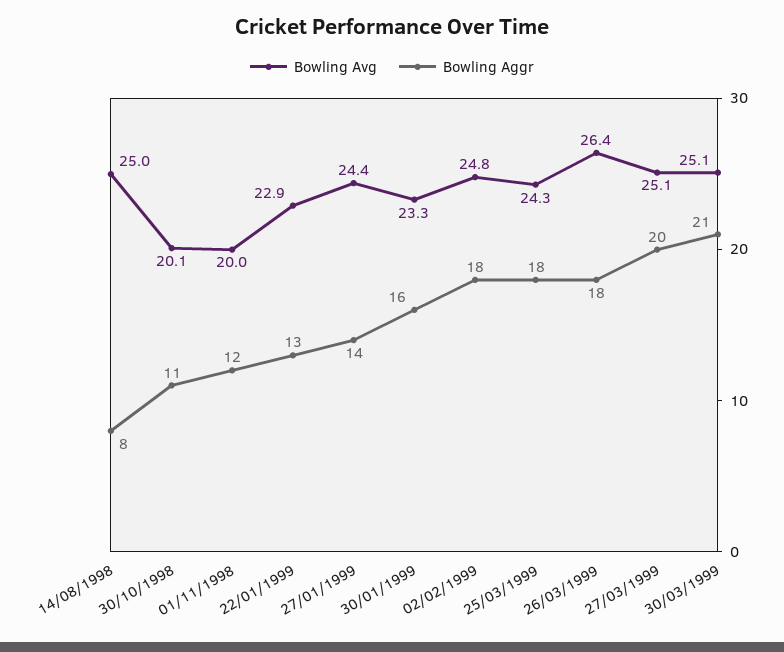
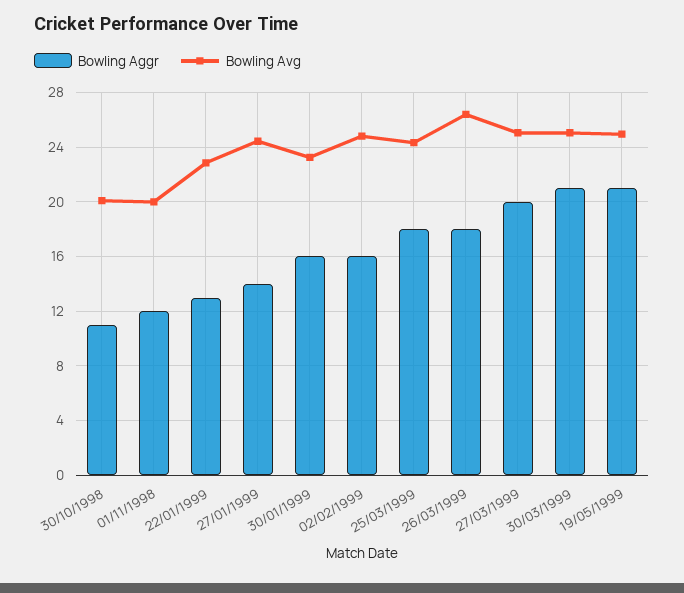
Bowling Avg, 14/08/1998: 25 -> none
Bowling Aggr, 14/08/1998: 8 -> none
Bowling Aggr, 02/02/1999: 18 -> 16
Bowling Aggr, 19/05/1999: none -> 21
Bowling Avg, 19/05/1999: none -> 25

